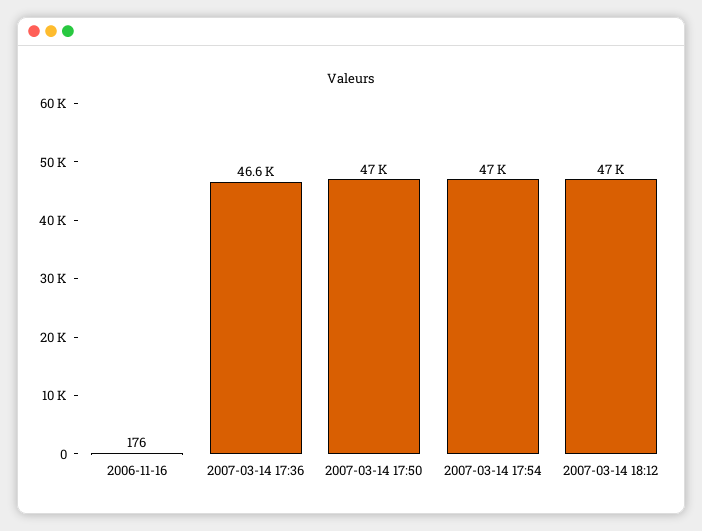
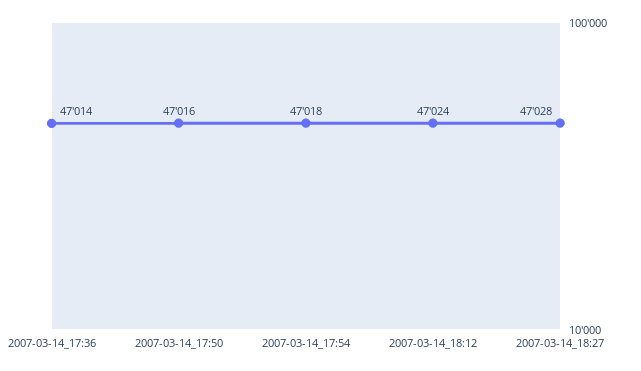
2006-11-16: 176 -> none
2007-03-14 17:36: 46600 -> 47014
2007-03-14_18:27: none -> 47028

